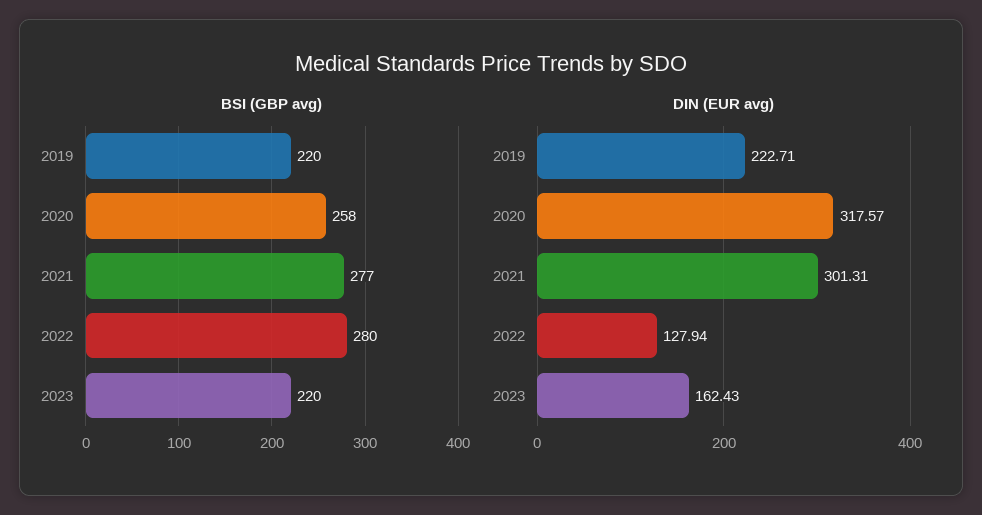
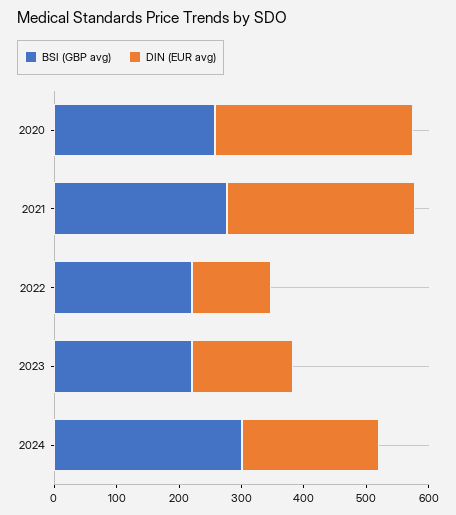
BSI (GBP avg), 2019: 220 -> none
BSI (GBP avg), 2022: 280 -> 220
DIN (EUR avg), 2019: 222.71 -> none
BSI (GBP avg), 2024: none -> 300
DIN (EUR avg), 2024: none -> 220

